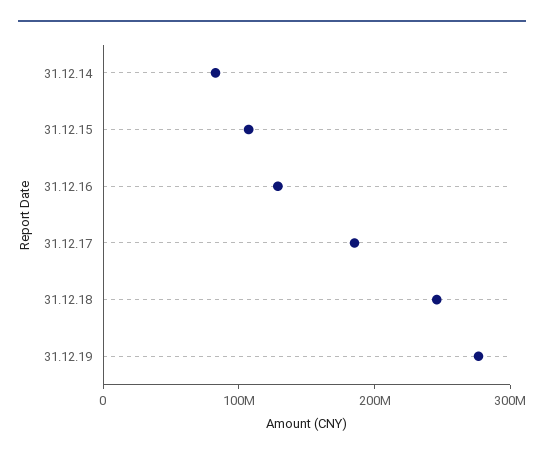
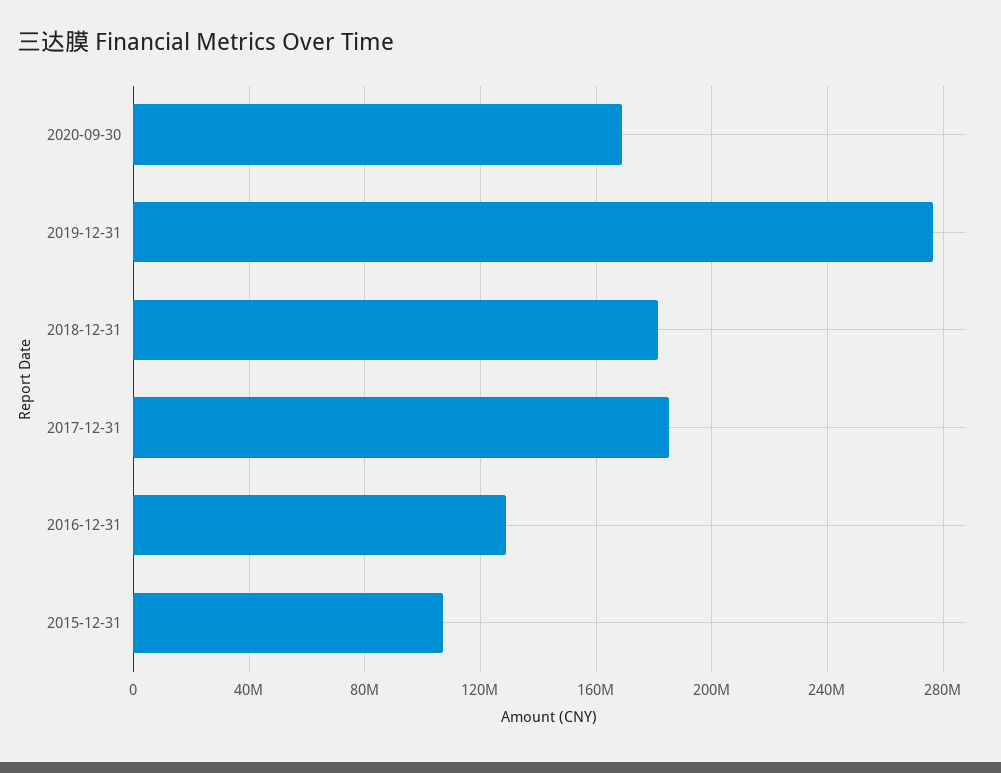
31.12.14: 80000000 -> none
31.12.18: 240000000 -> 180000000
2020-09-30: none -> 170000000

